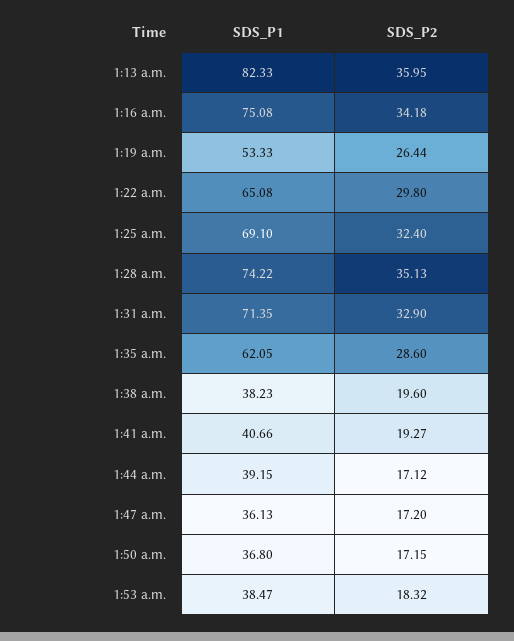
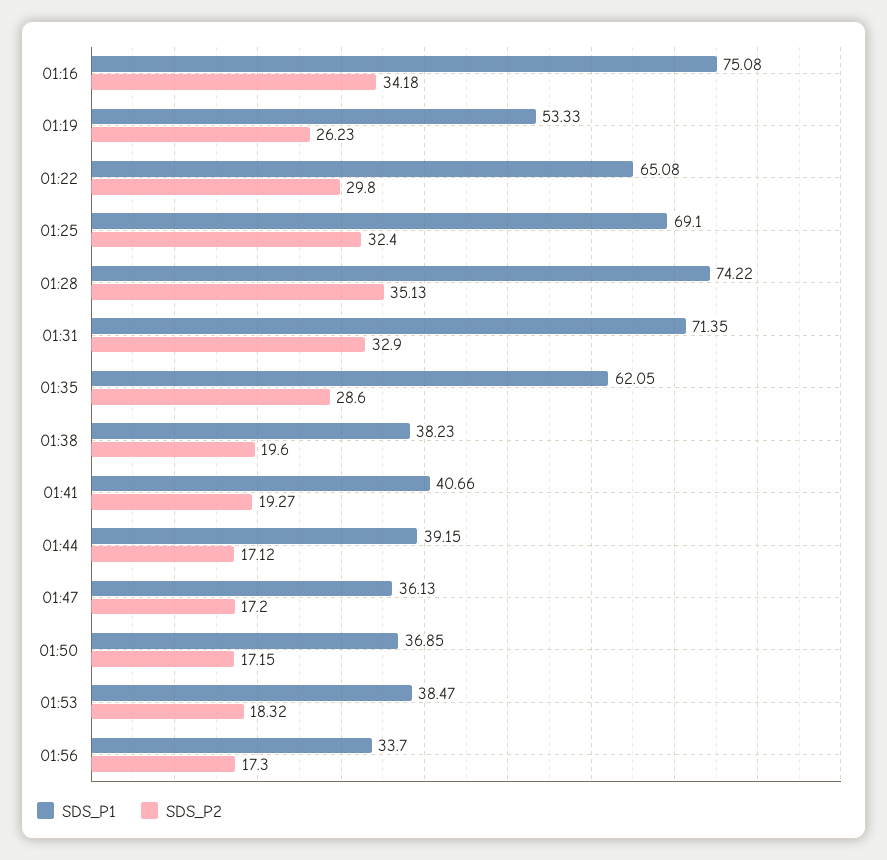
SDS_P1, 1:13 a.m.: 82.33 -> none
SDS_P2, 1:13 a.m.: 35.95 -> none
SDS_P2, 1:19 a.m.: 26.44 -> 26.23
SDS_P1, 1:50 a.m.: 36.8 -> 36.85
SDS_P1, 01:56: none -> 33.7
SDS_P2, 01:56: none -> 17.3

